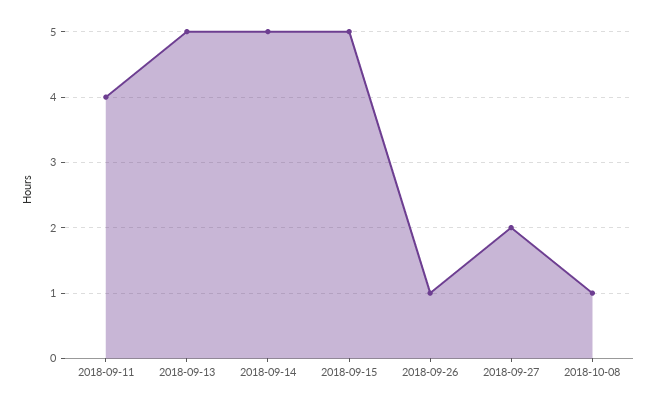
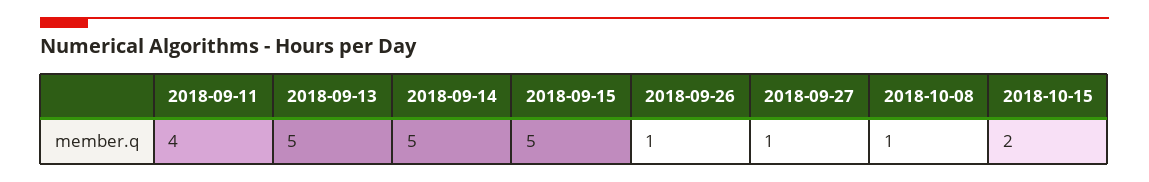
2018-09-27: 2 -> 1
2018-10-15: none -> 2

